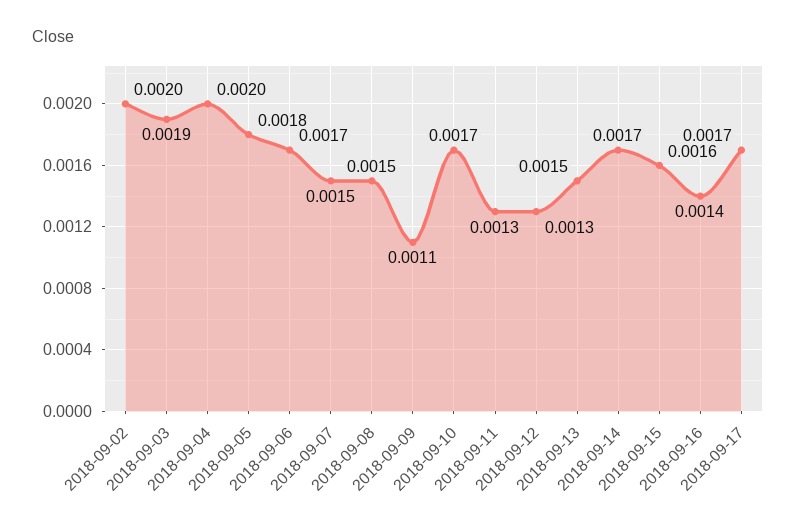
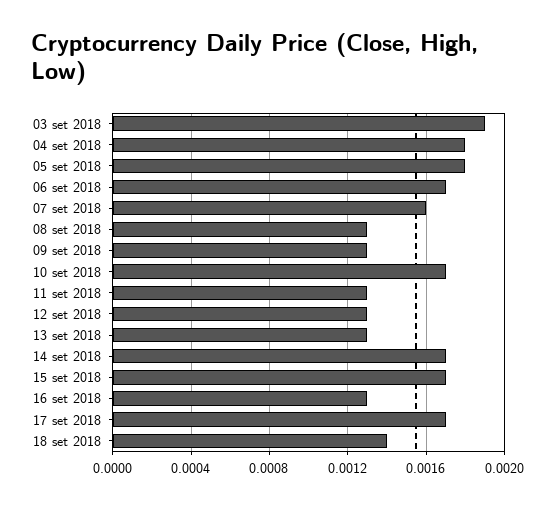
2018-09-02: 0.002 -> none
2018-09-04: 0.002 -> 0.0018
2018-09-07: 0.0015 -> 0.0016
2018-09-08: 0.0015 -> 0.0013
2018-09-09: 0.0011 -> 0.0013
2018-09-13: 0.0015 -> 0.0013
2018-09-15: 0.0016 -> 0.0017
2018-09-16: 0.0014 -> 0.0013
18 set 2018: none -> 0.0014

